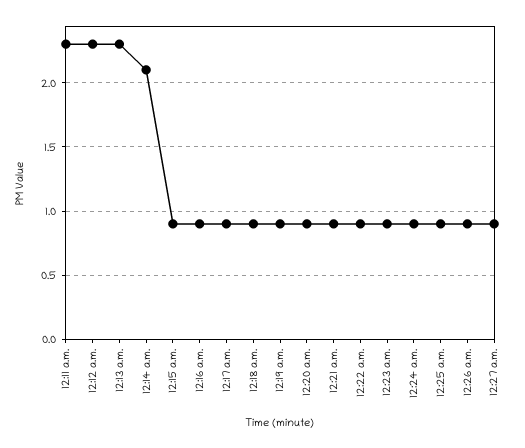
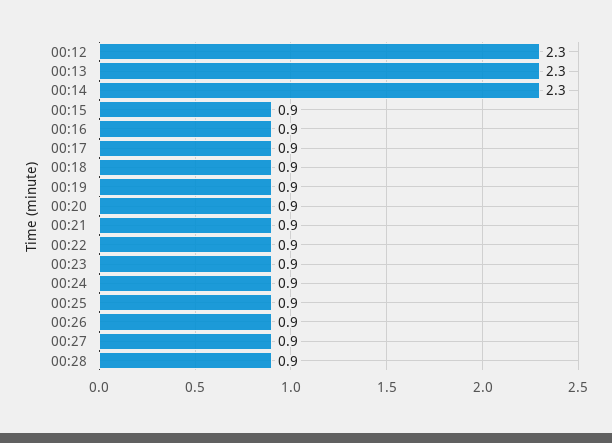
12:11 a.m.: 2.3 -> none
12:14 a.m.: 2.1 -> 2.3
00:28: none -> 0.9

